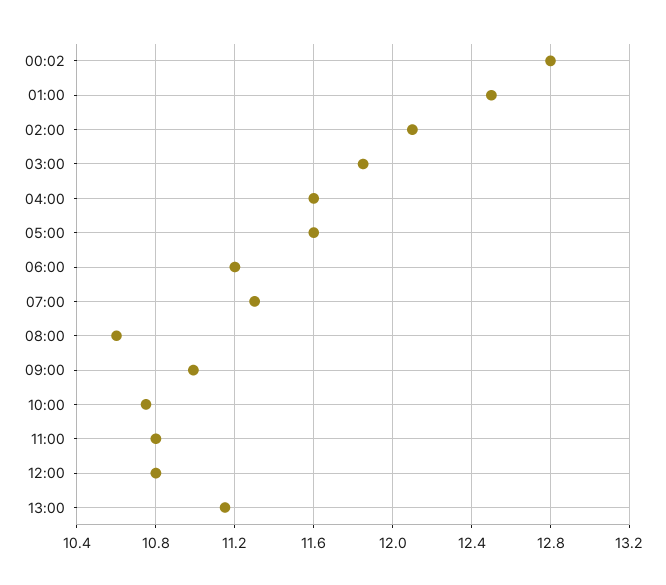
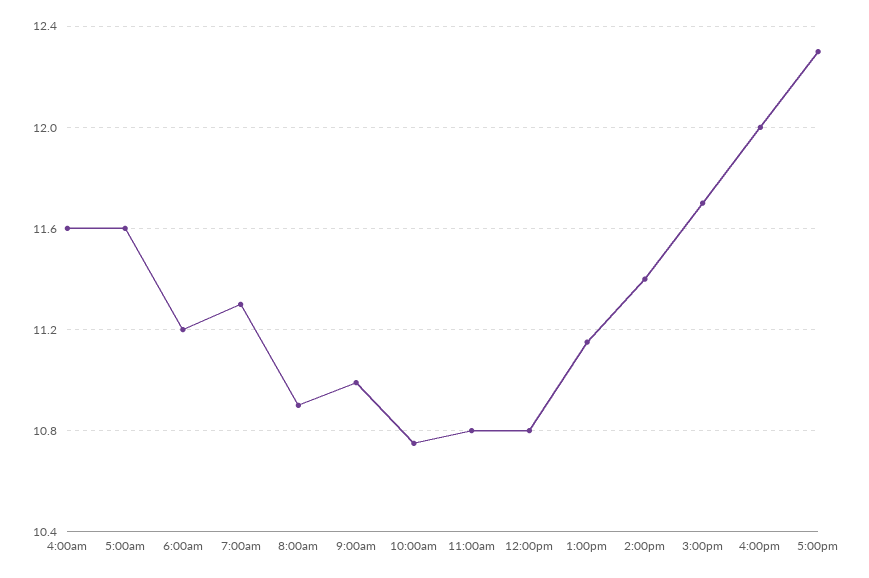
00:02: 12.8 -> none
01:00: 12.5 -> none
02:00: 12.1 -> none
03:00: 11.85 -> none
08:00: 10.6 -> 10.9
2:00pm: none -> 11.4
3:00pm: none -> 11.7
4:00pm: none -> 12
5:00pm: none -> 12.3

